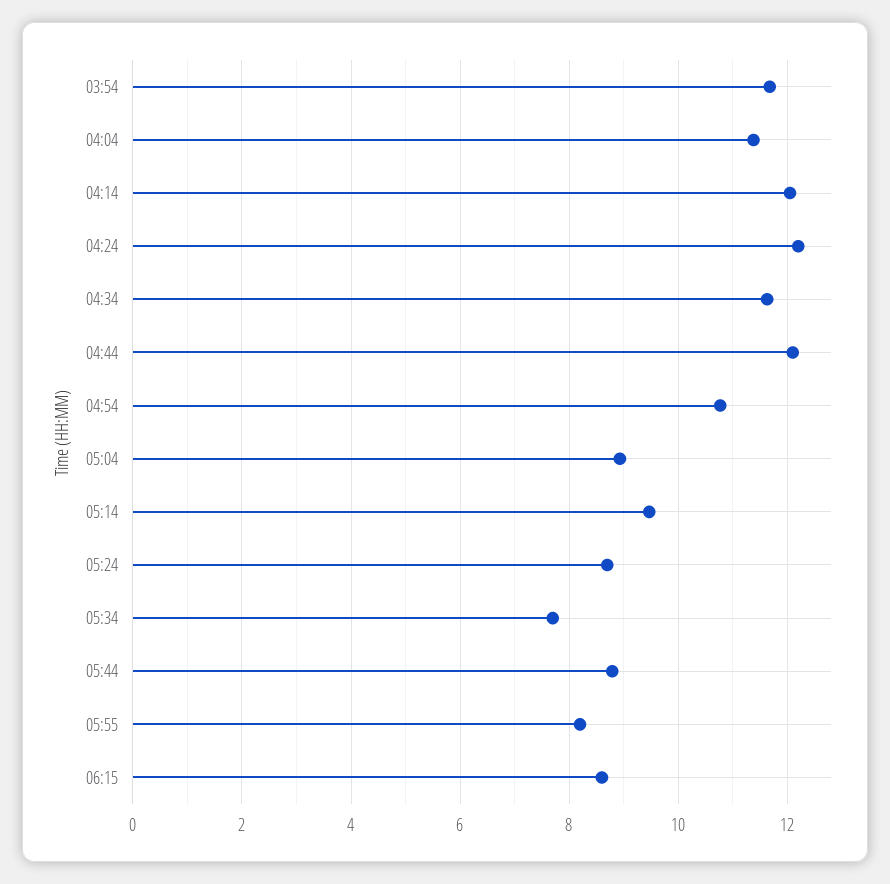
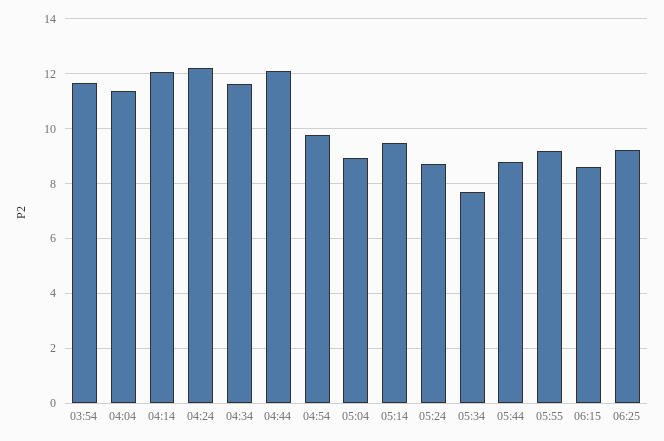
04:54: 10.8 -> 9.75
05:55: 8.2 -> 9.25
06:25: none -> 9.25

